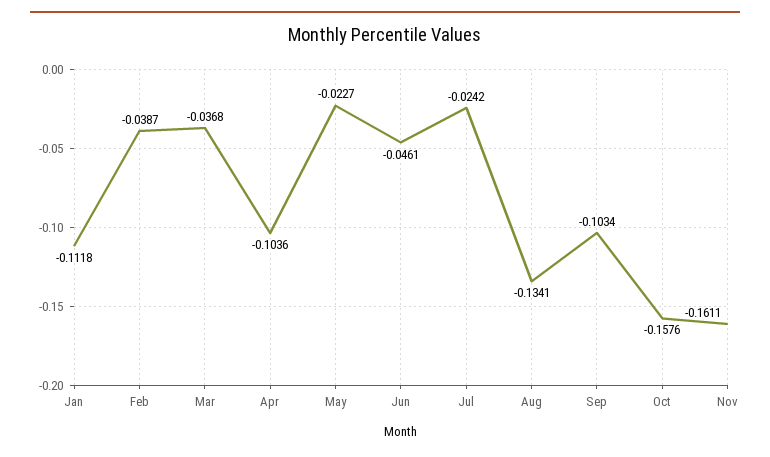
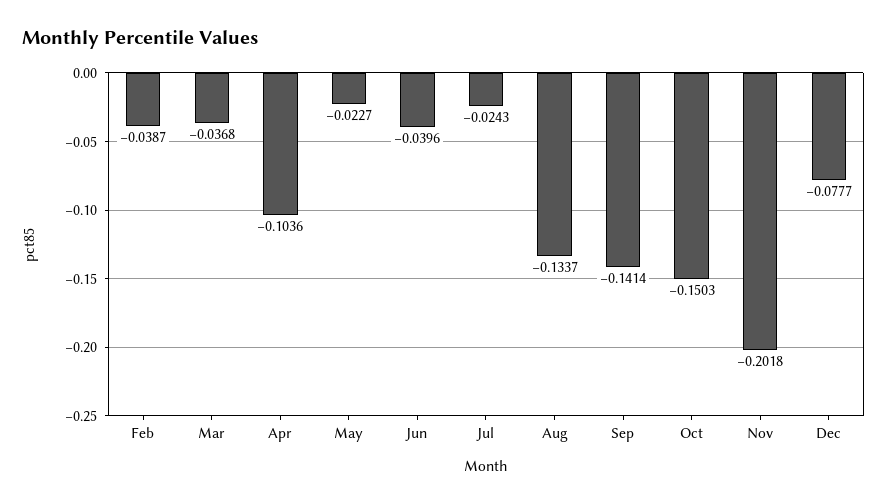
Jan: -0.1118 -> none
Jun: -0.0461 -> -0.0396
Jul: -0.0242 -> -0.0243
Aug: -0.1341 -> -0.1337
Sep: -0.1034 -> -0.1414
Oct: -0.1576 -> -0.1503
Nov: -0.1611 -> -0.2018
Dec: none -> -0.0777

